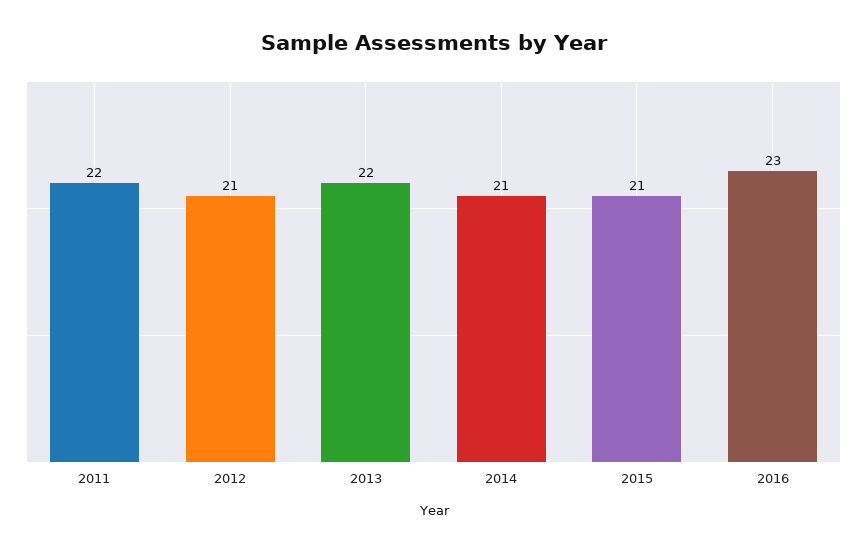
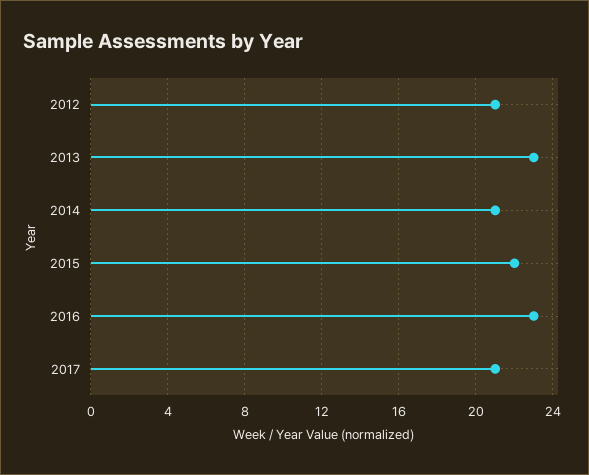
2011: 22 -> none
2013: 22 -> 23
2015: 21 -> 22
2017: none -> 21

